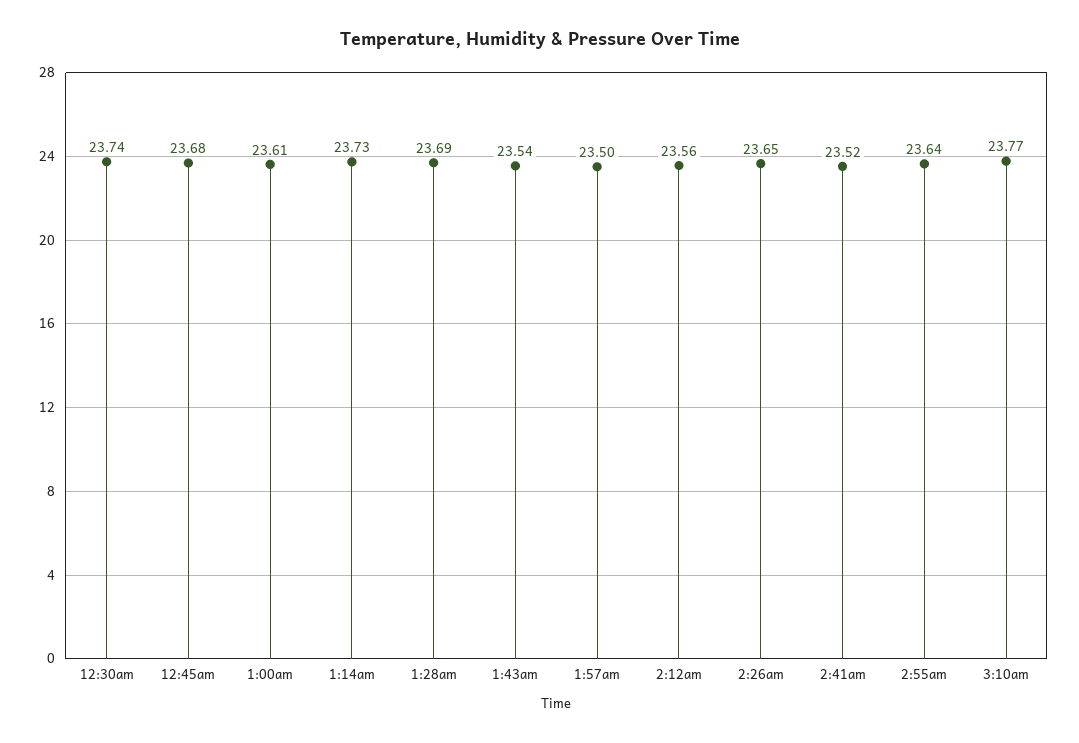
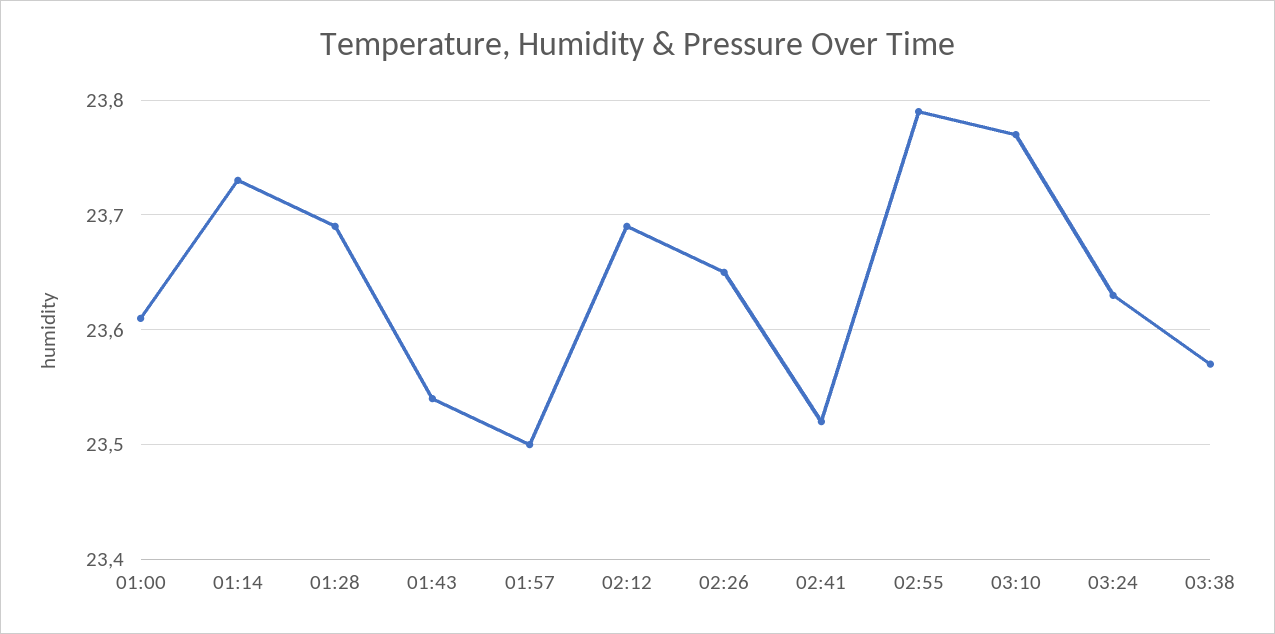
12:30am: 23.74 -> none
12:45am: 23.68 -> none
2:12am: 23.56 -> 23.69
2:55am: 23.64 -> 23.79
03:24: none -> 23.63
03:38: none -> 23.57

